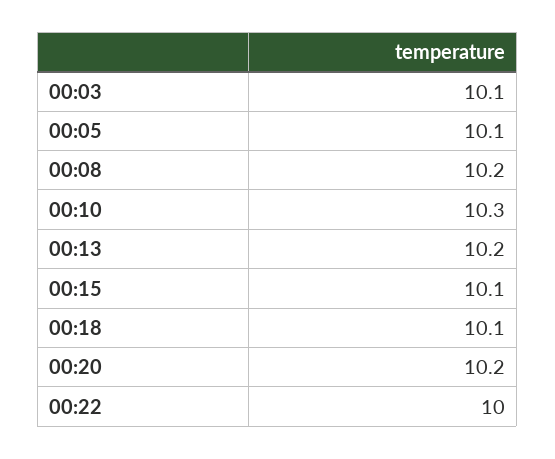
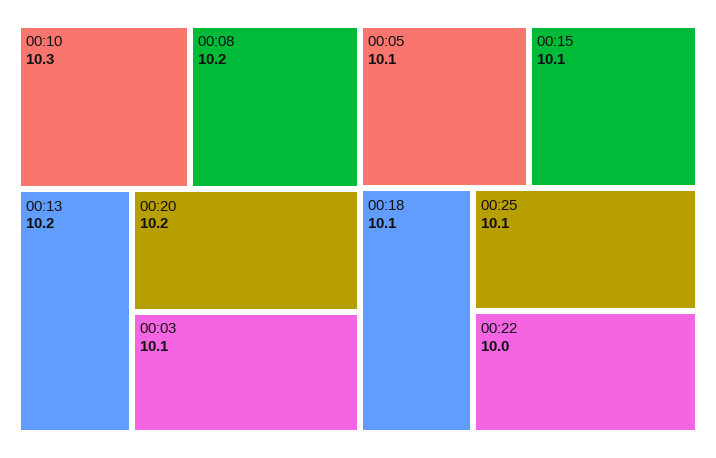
00:25: none -> 10.1

